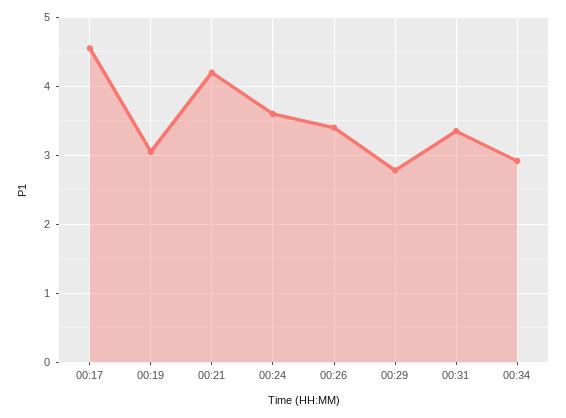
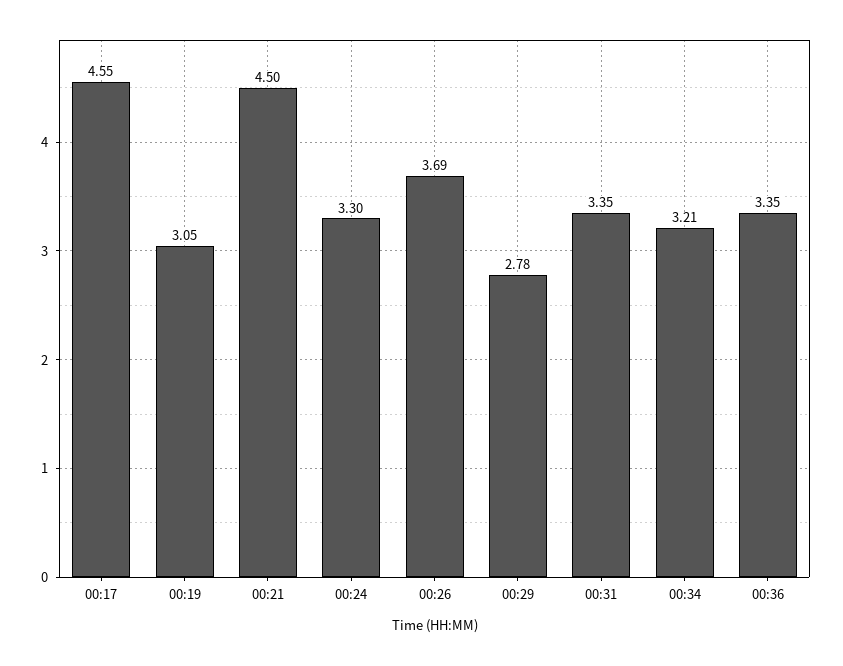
00:21: 4.2 -> 4.5
00:24: 3.6 -> 3.3
00:26: 3.4 -> 3.69
00:34: 2.9 -> 3.21
00:36: none -> 3.35

